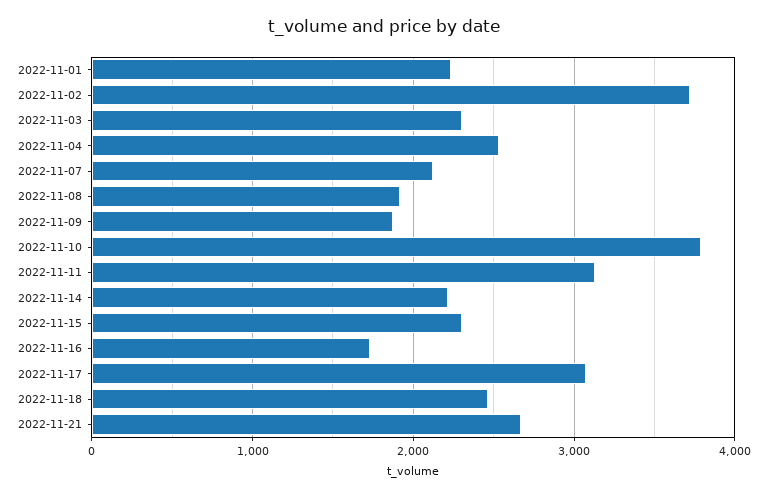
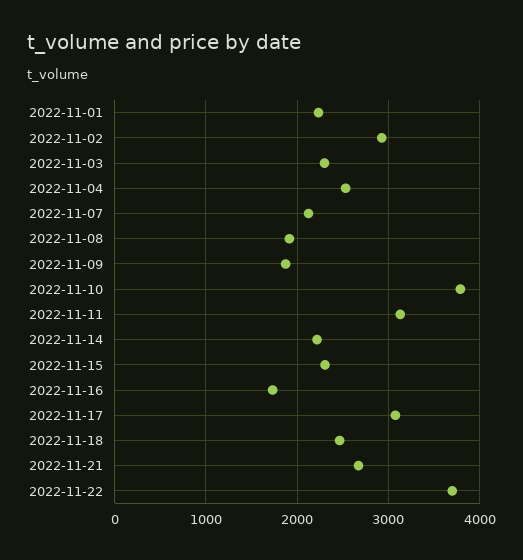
2022-11-02: 3700 -> 2900
2022-11-22: none -> 3700

